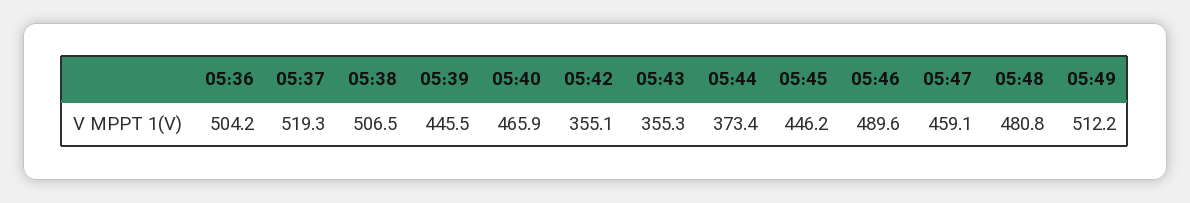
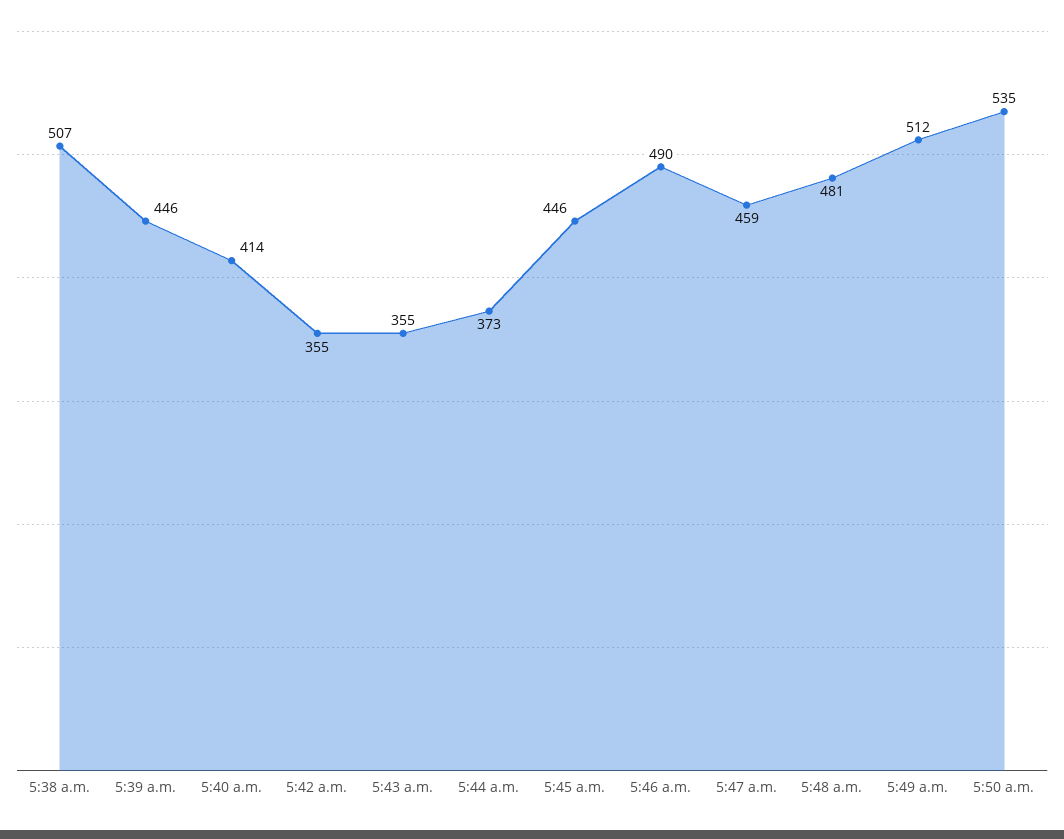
05:36: 504.2 -> none
05:37: 519.3 -> none
05:40: 465.9 -> 414
5:50 a.m.: none -> 535

